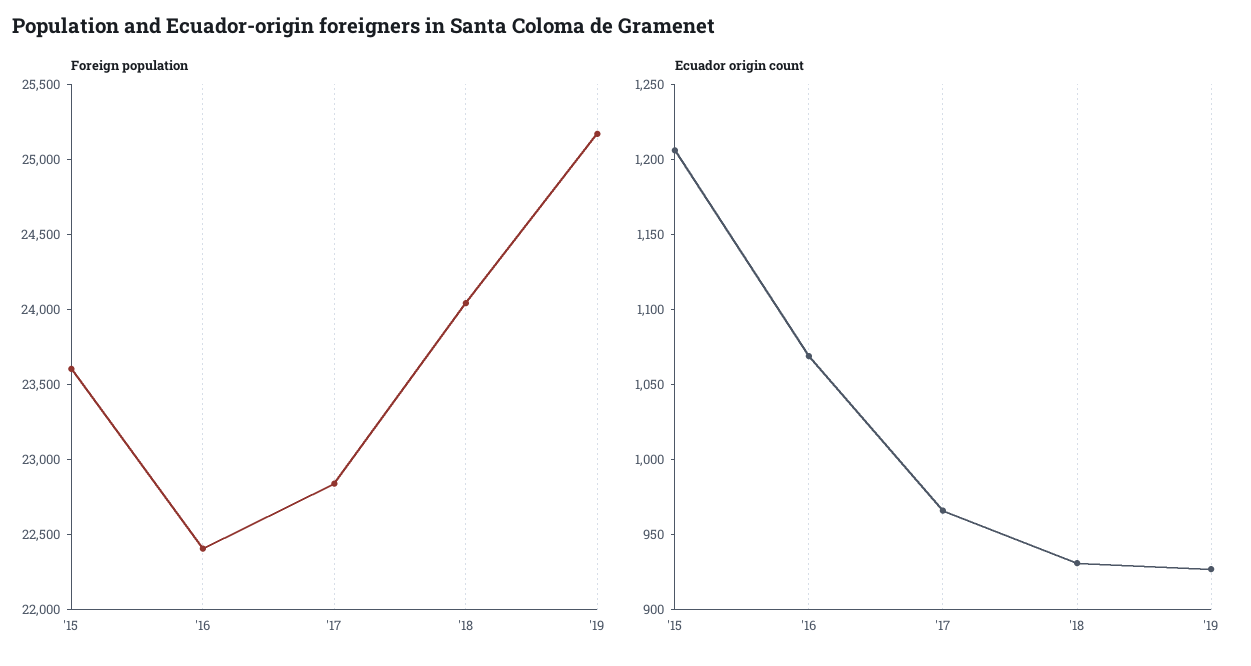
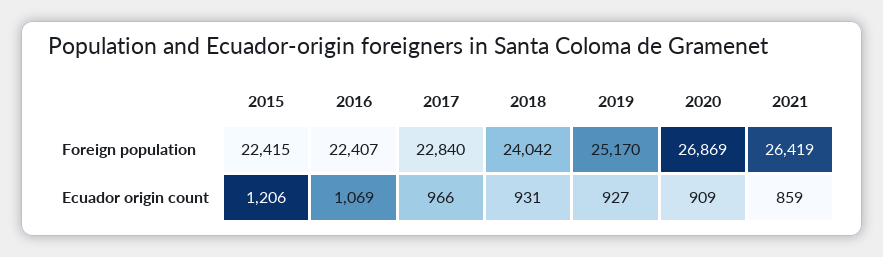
Foreign population, '15: 23600 -> 22415
Foreign population, 2020: none -> 26869
Foreign population, 2021: none -> 26419
Ecuador origin count, 2020: none -> 909
Ecuador origin count, 2021: none -> 859

